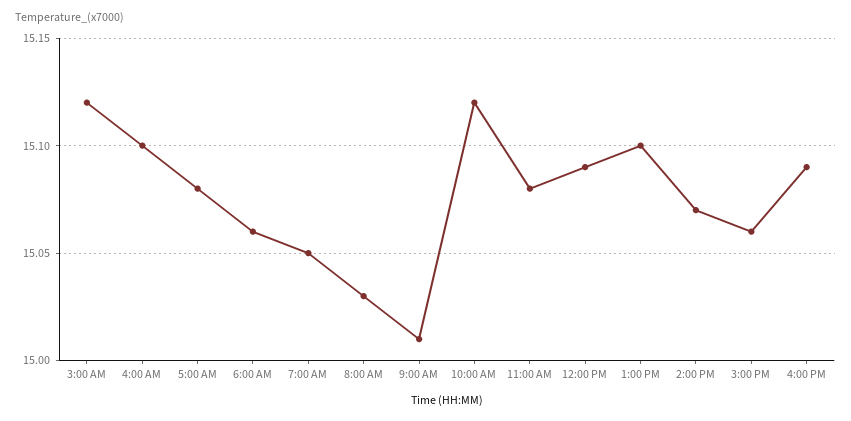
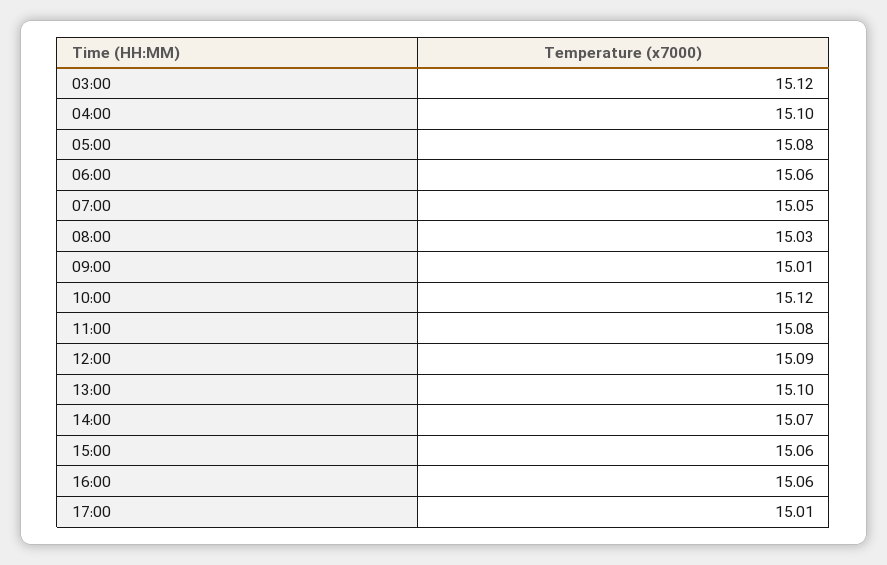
4:00 PM: 15.09 -> 15.06
17:00: none -> 15.01

